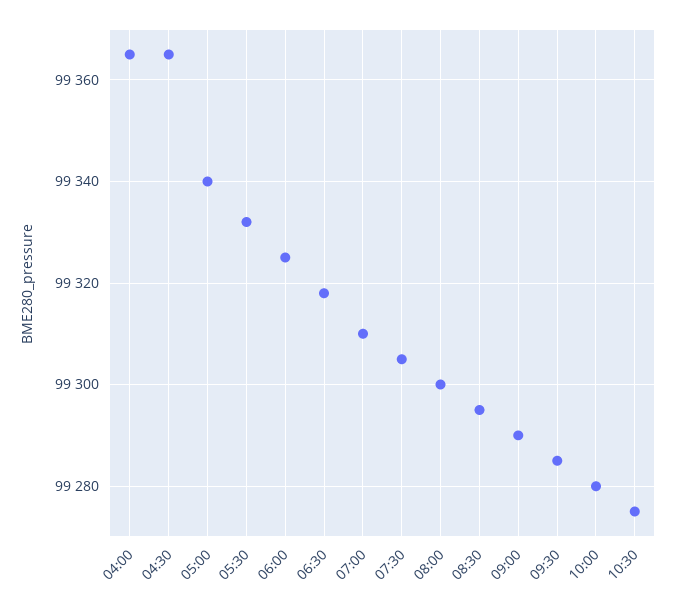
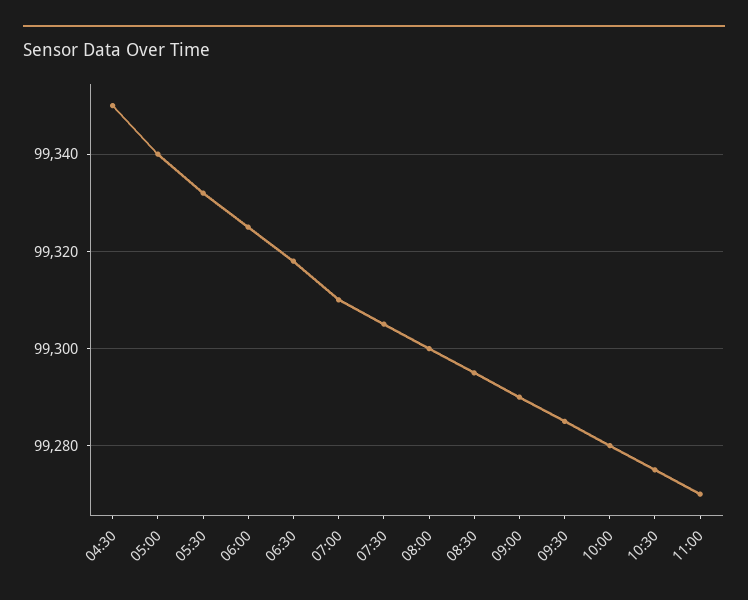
04:00: 99365 -> none
04:30: 99365 -> 99350
11:00: none -> 99270

